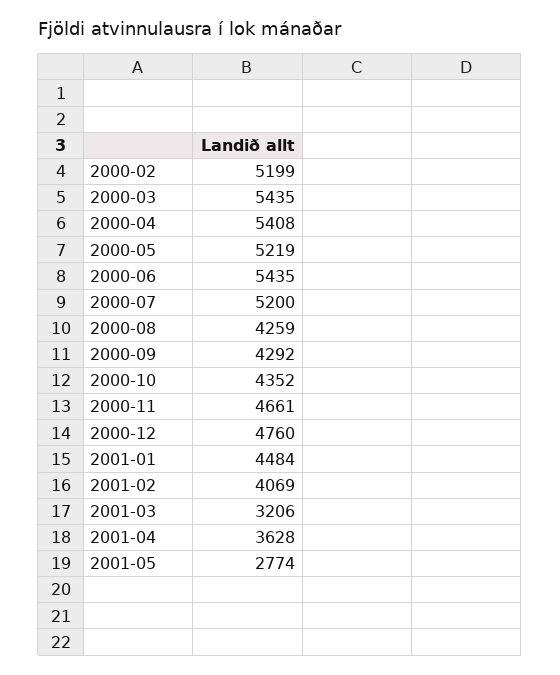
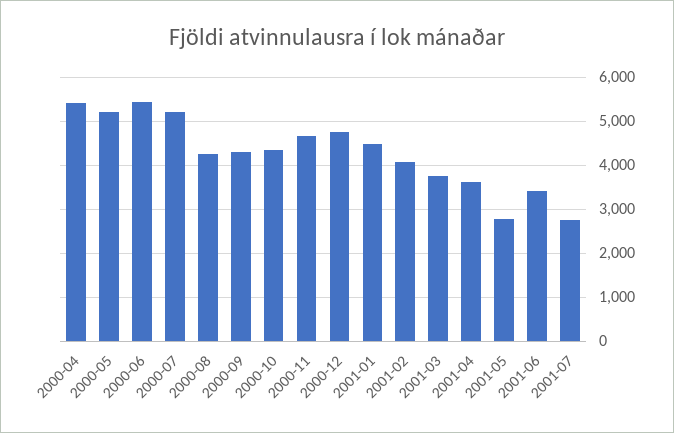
2000-02: 5199 -> none
2000-03: 5435 -> none
2001-03: 3206 -> 3800
2001-06: none -> 3400
2001-07: none -> 2800

